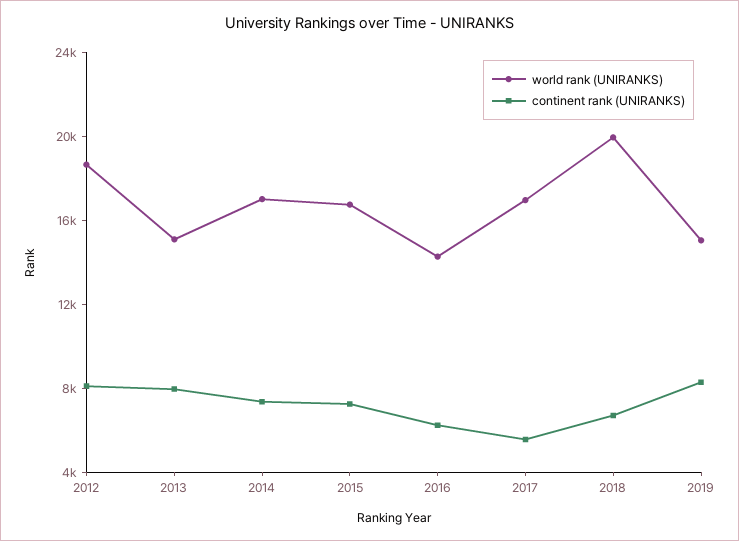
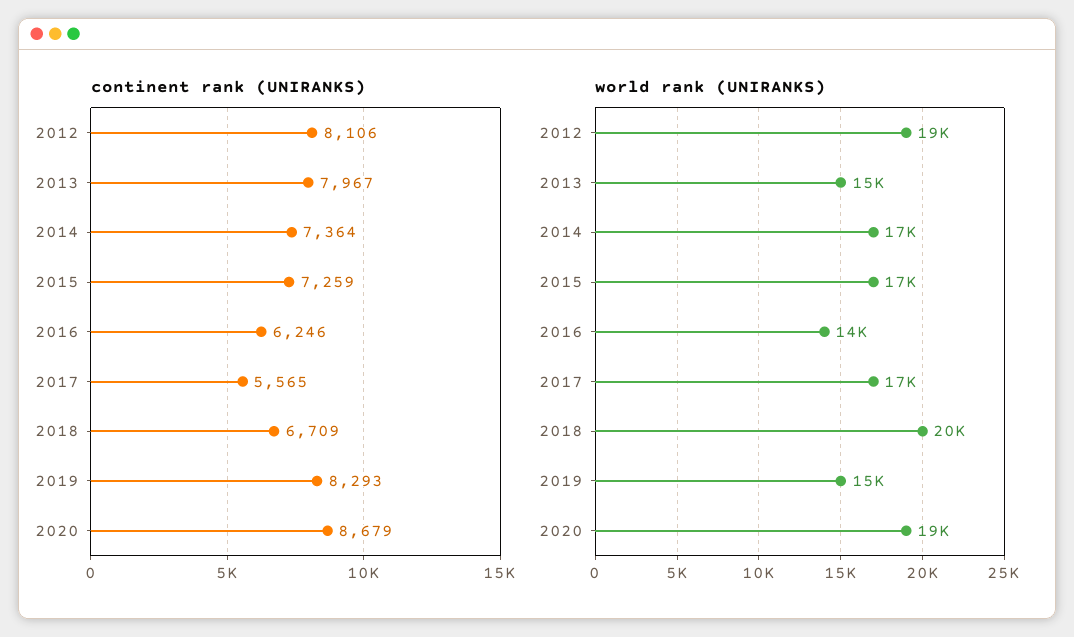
continent rank (UNIRANKS), 2020: none -> 8679
world rank (UNIRANKS), 2020: none -> 19000

